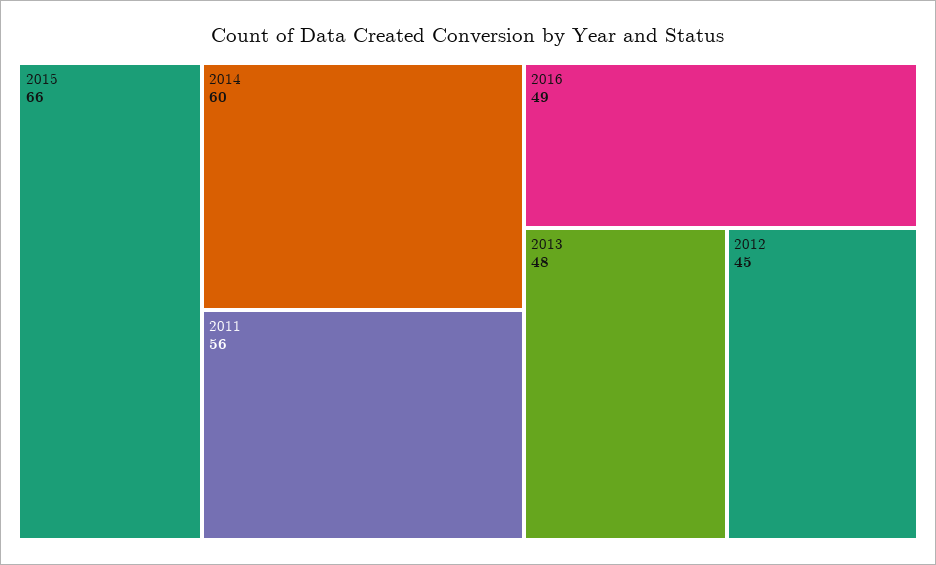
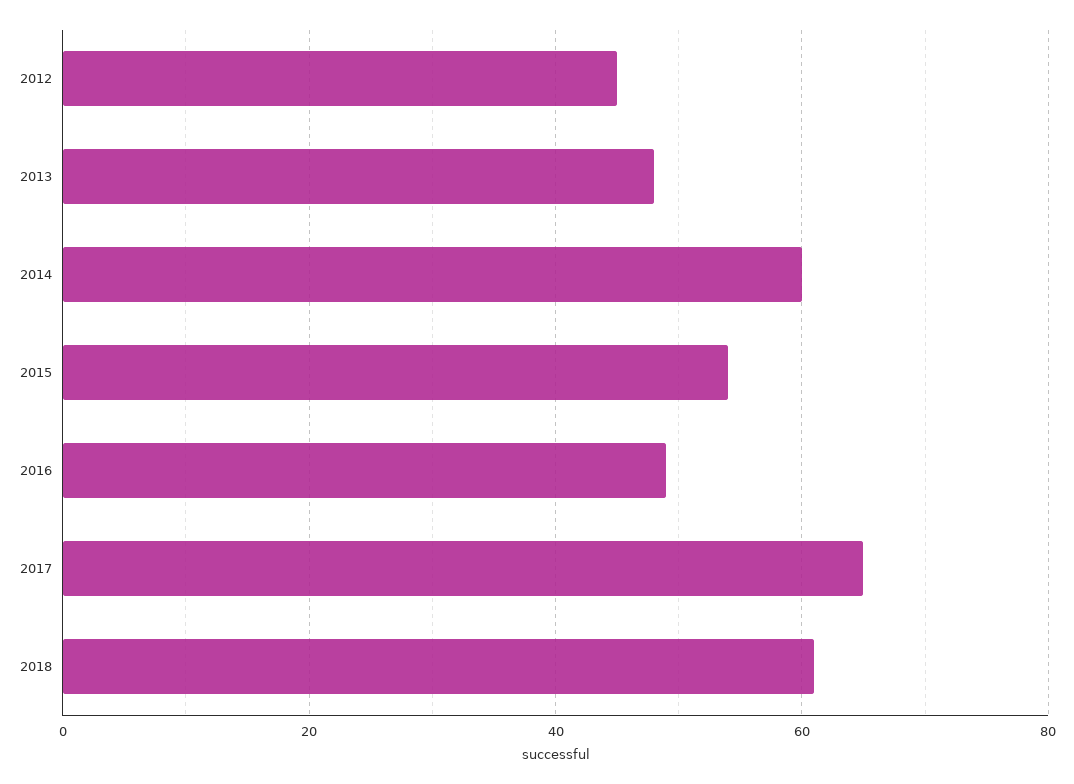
2015: 66 -> 55
2011: 56 -> none
2017: none -> 65
2018: none -> 60

